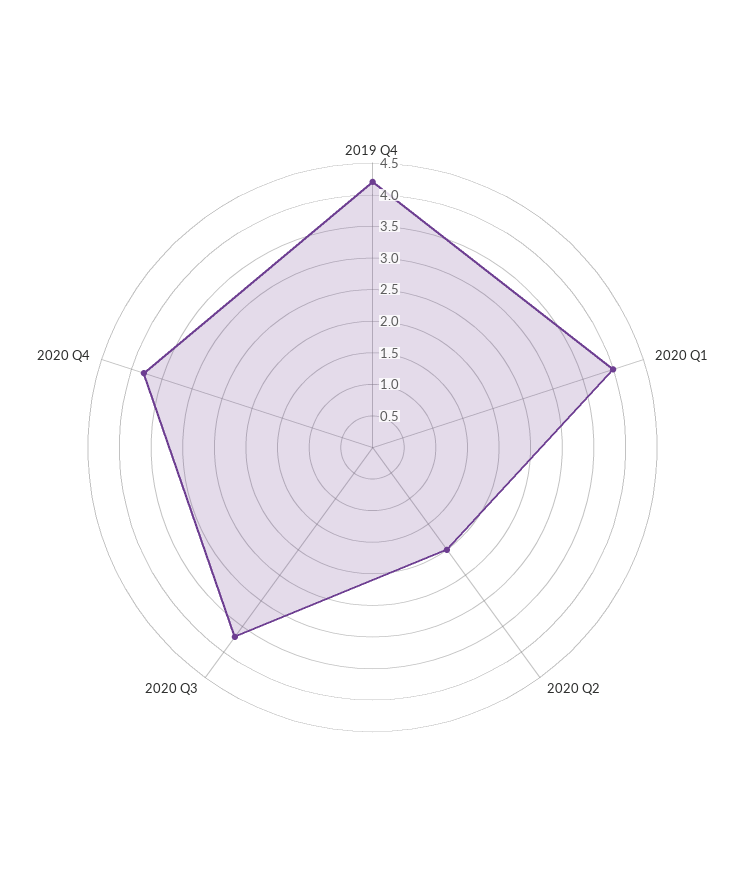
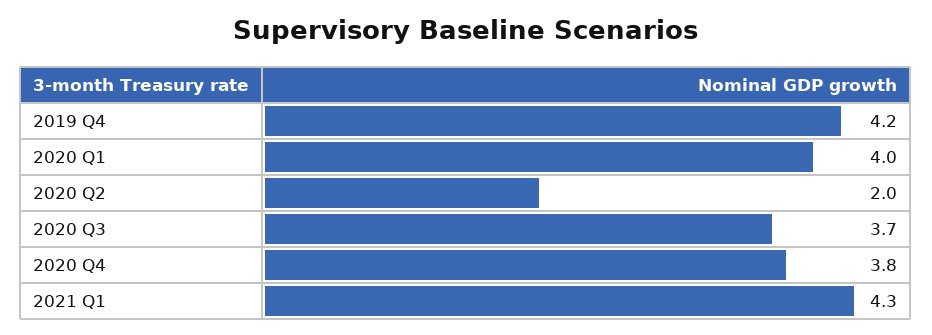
2021 Q1: none -> 4.3

